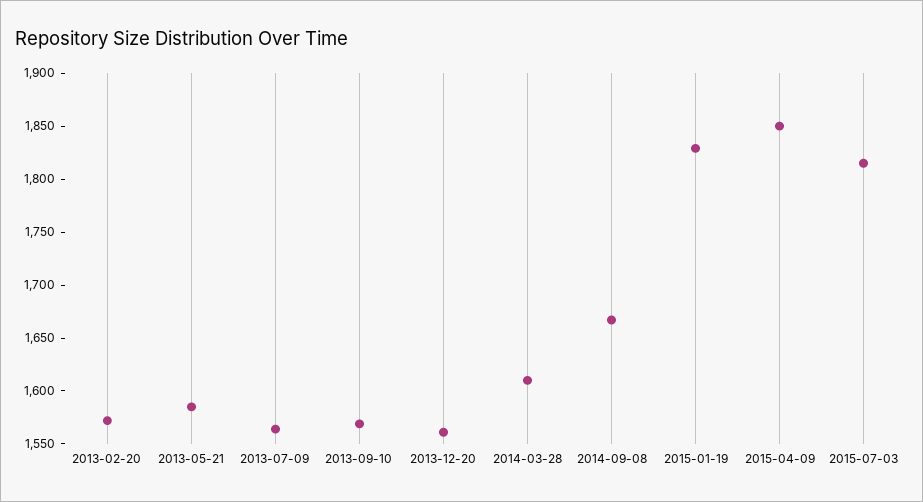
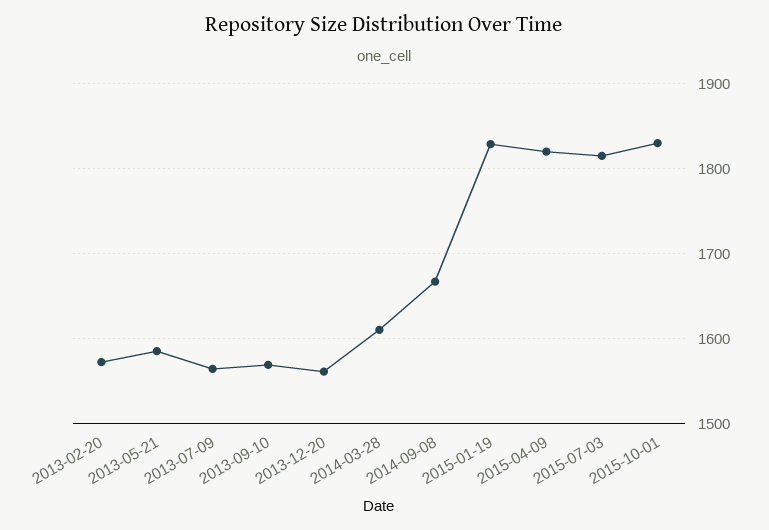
2015-04-09: 1850 -> 1820
2015-10-01: none -> 1830

